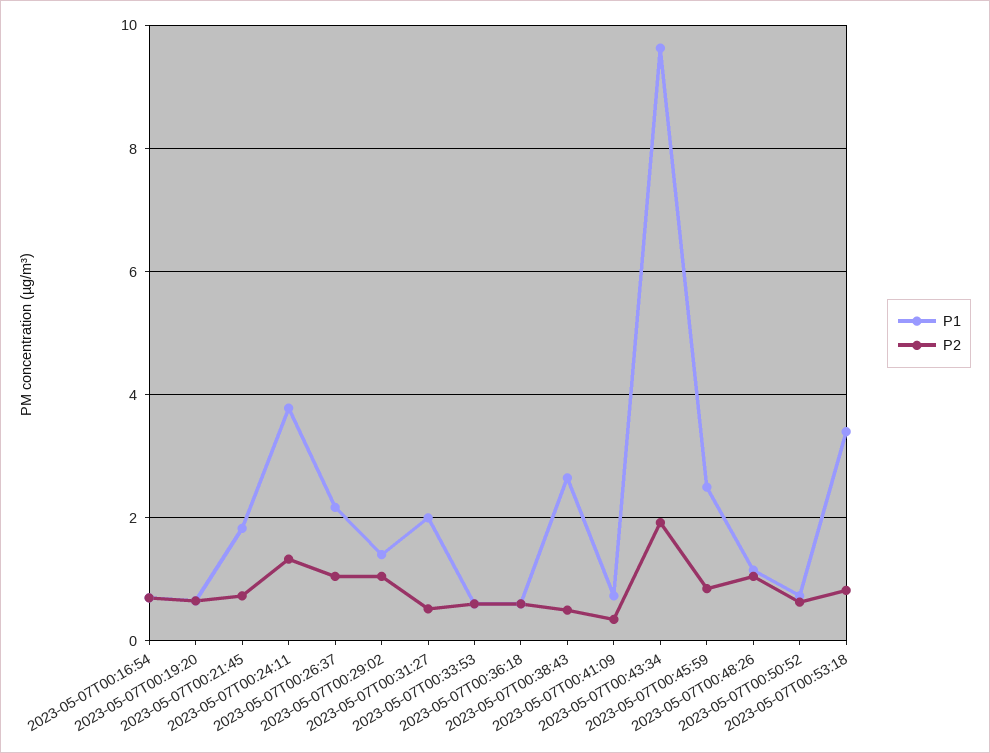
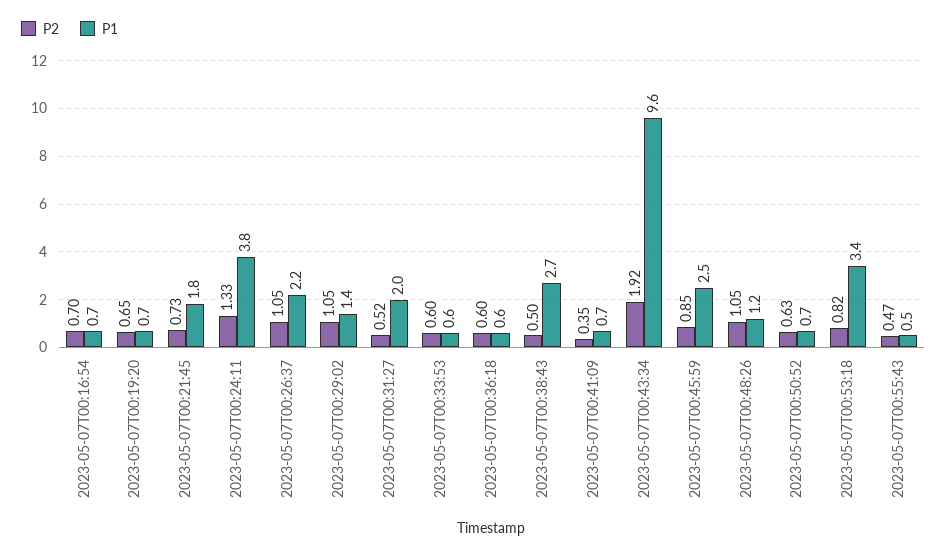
P2, 2023-05-07T00:55:43: none -> 0.47
P1, 2023-05-07T00:55:43: none -> 0.5

